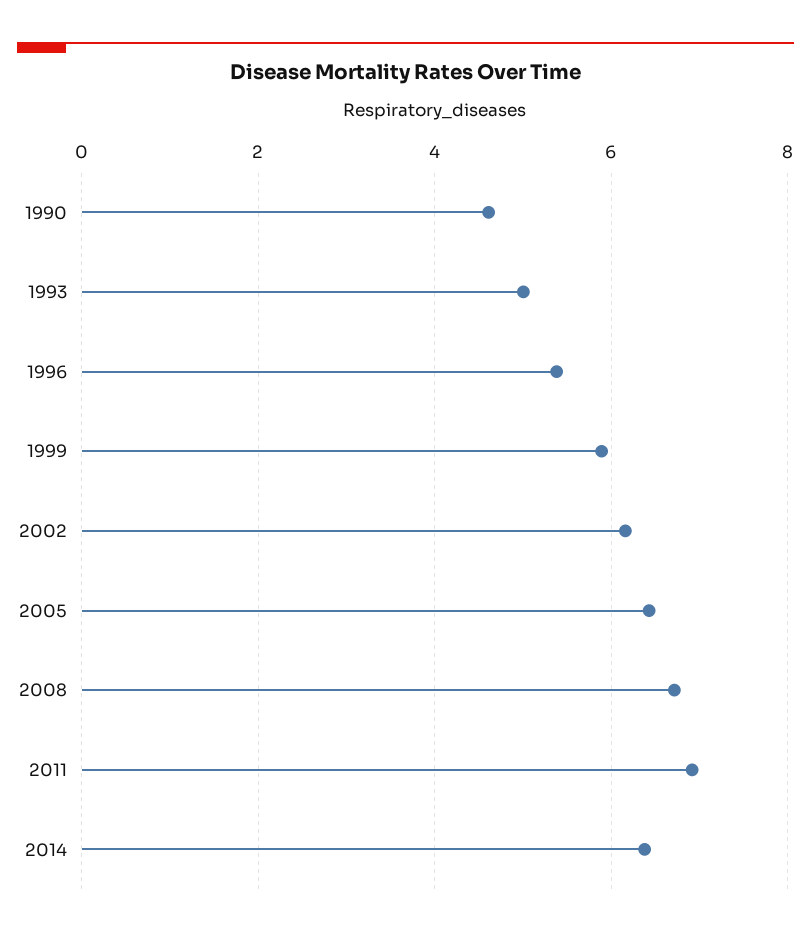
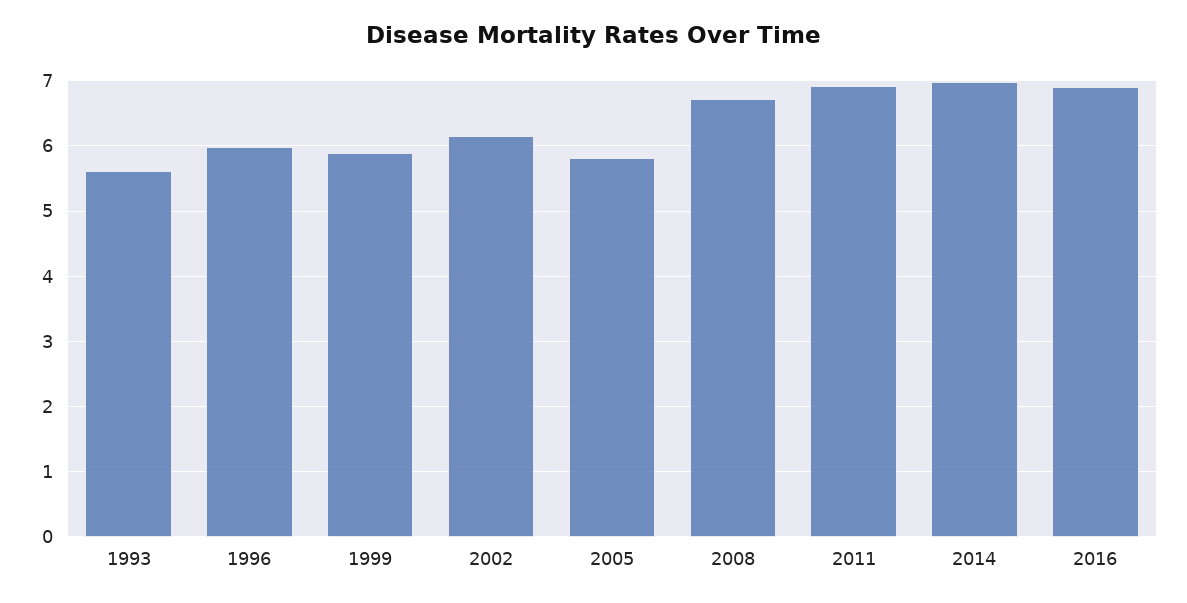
1990: 4.6 -> none
1993: 5 -> 5.6
1996: 5.4 -> 6
2005: 6.4 -> 5.8
2014: 6.4 -> 7
2016: none -> 6.9

